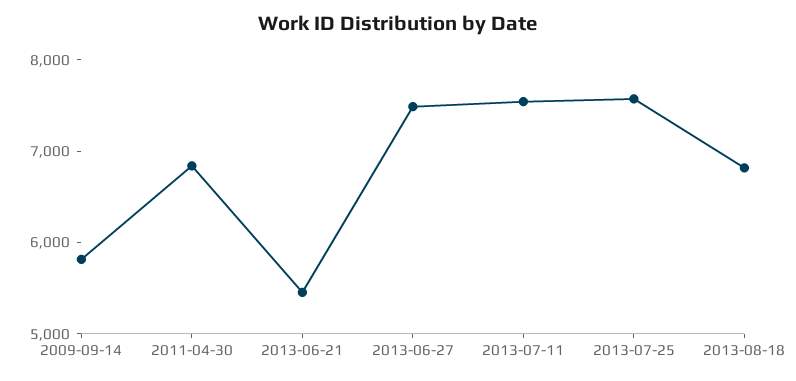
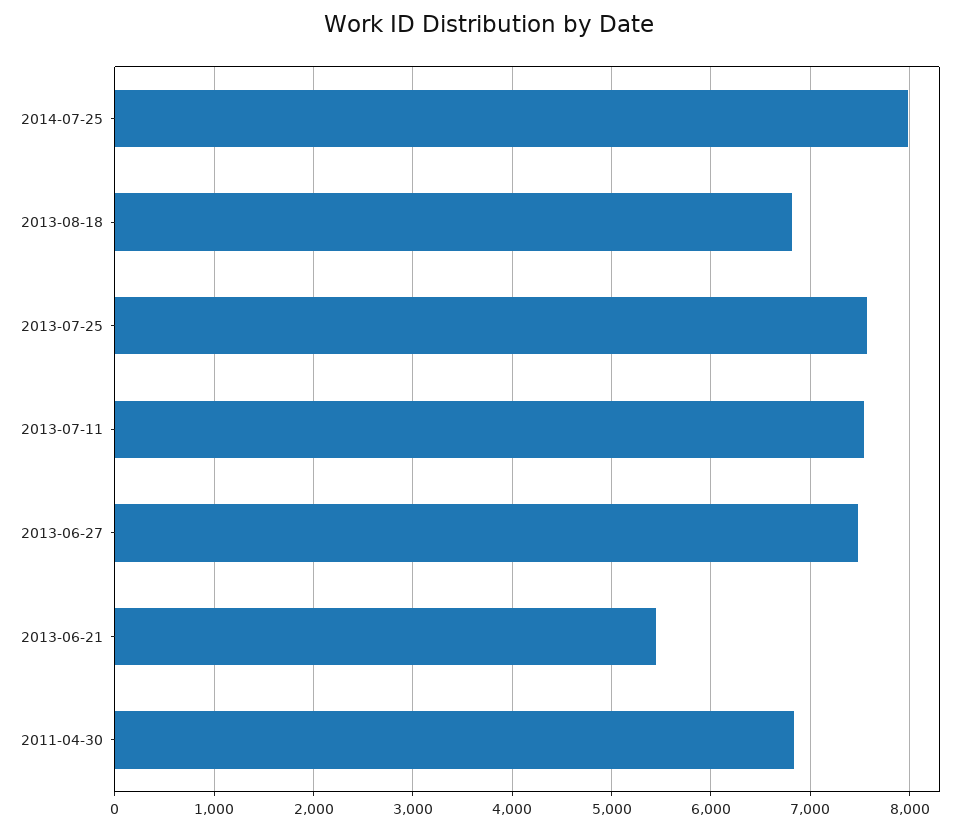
2009-09-14: 5800 -> none
2014-07-25: none -> 8000

